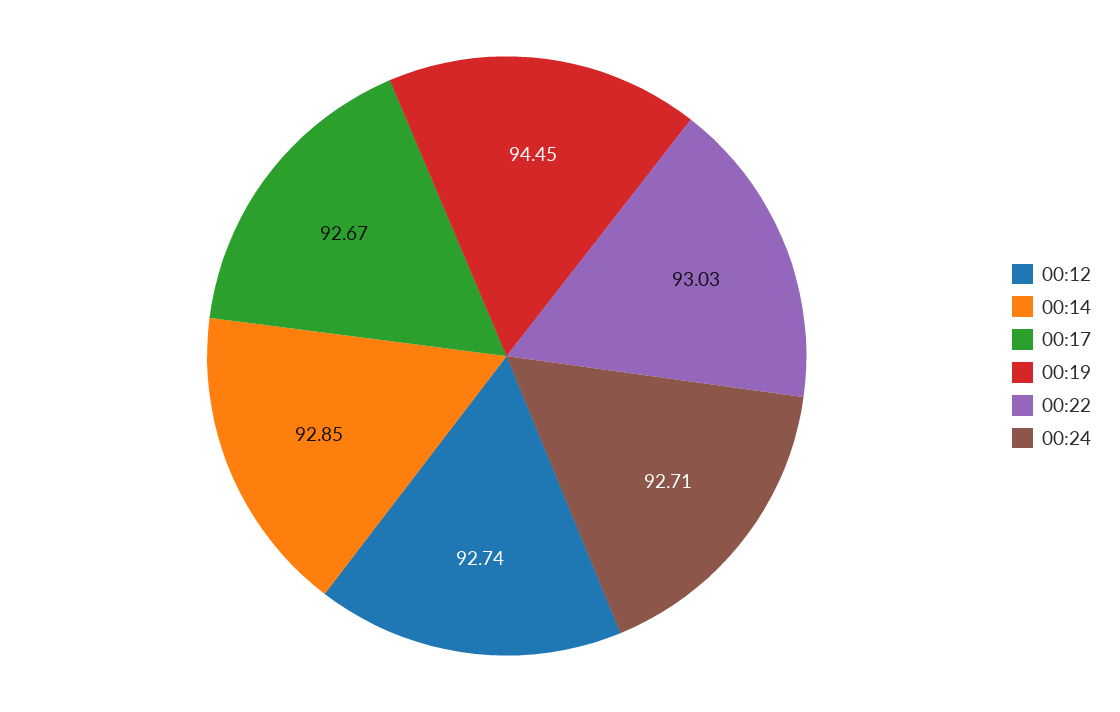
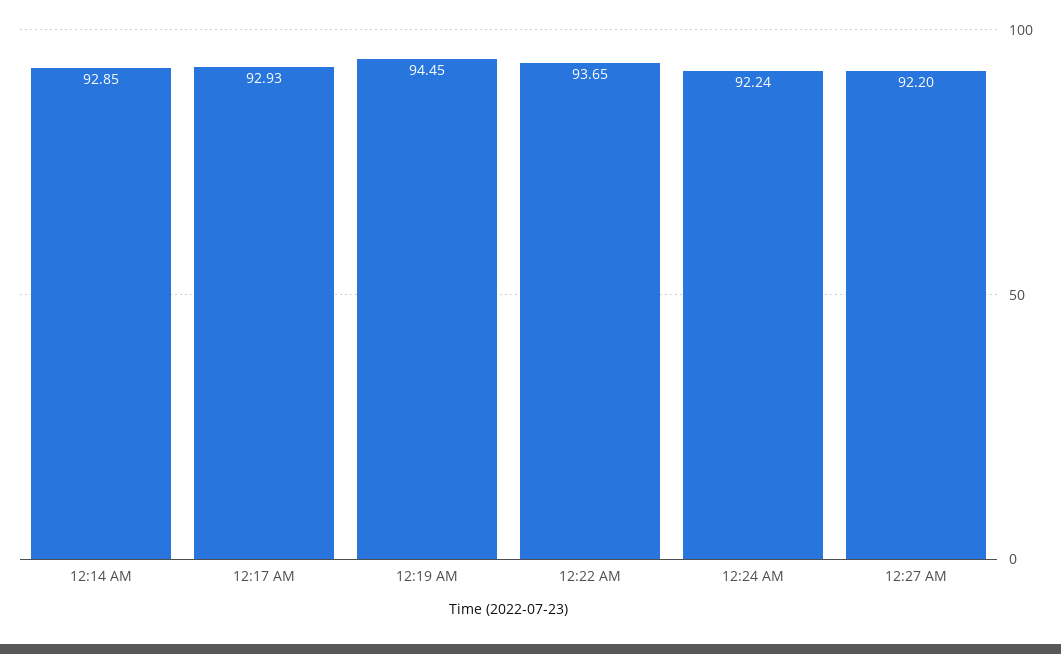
00:12: 92.74 -> none
00:17: 92.67 -> 92.93
00:22: 93.03 -> 93.65
00:24: 92.71 -> 92.24
12:27 AM: none -> 92.2

